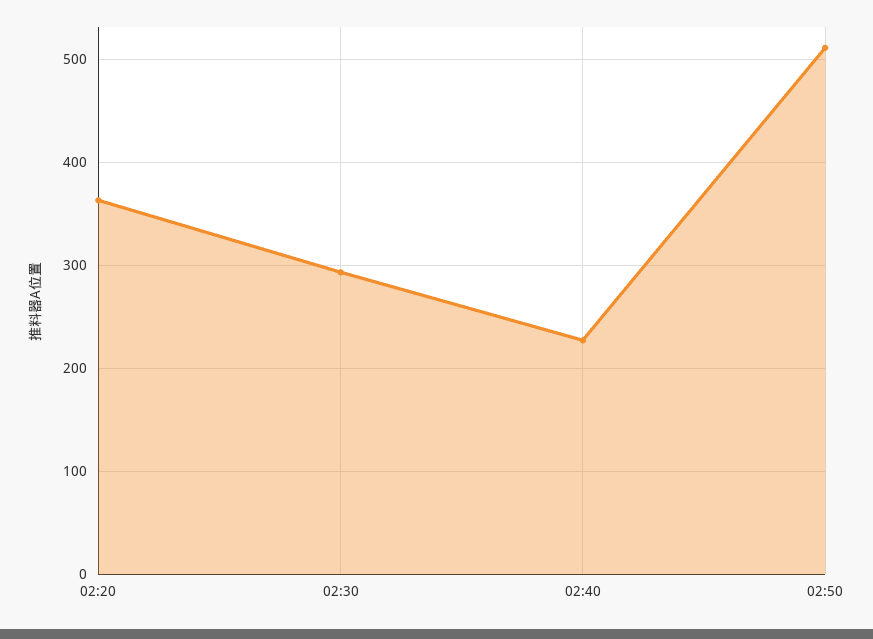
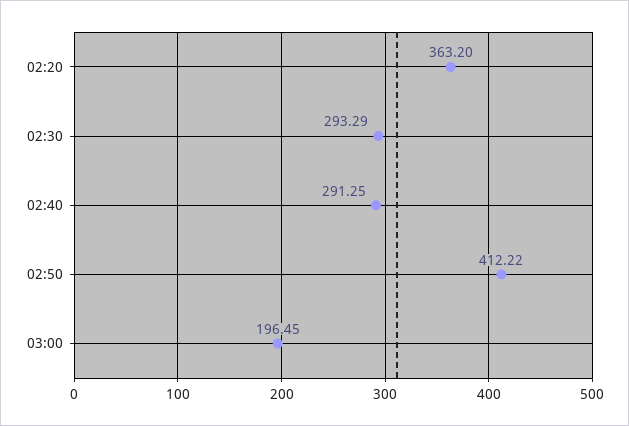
02:40: 230 -> 291.25
02:50: 510 -> 412.22
03:00: none -> 196.45

